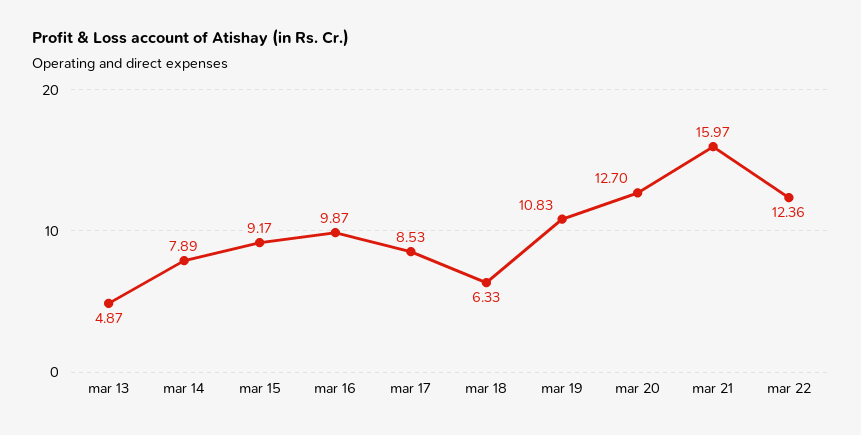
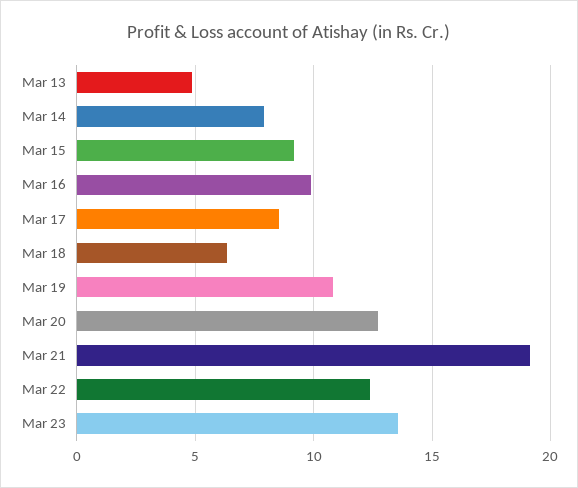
mar 21: 15.97 -> 19
Mar 23: none -> 13.5

